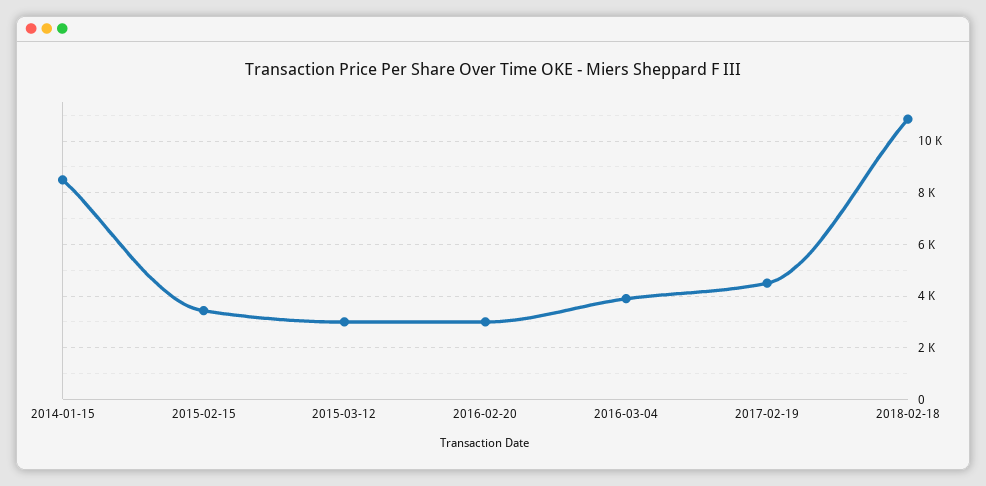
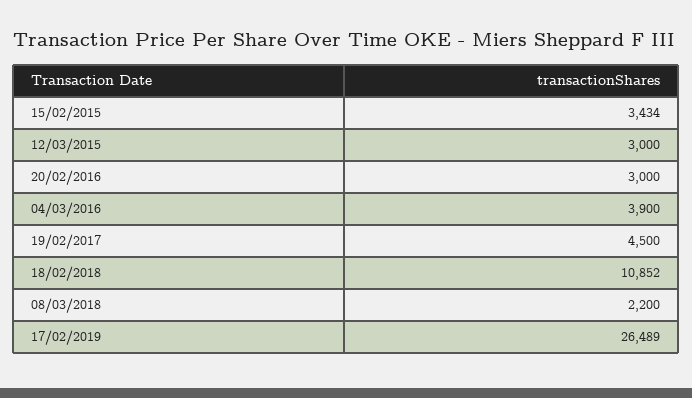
2014-01-15: 8500 -> none
08/03/2018: none -> 2200
17/02/2019: none -> 26489

